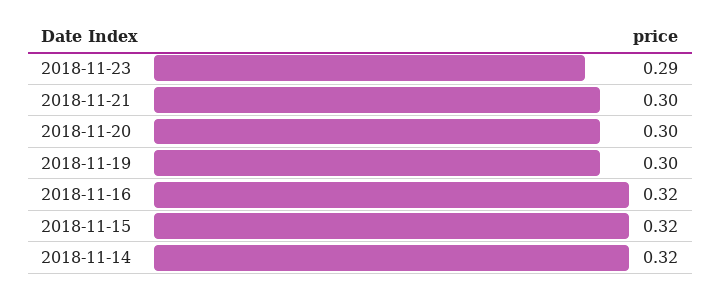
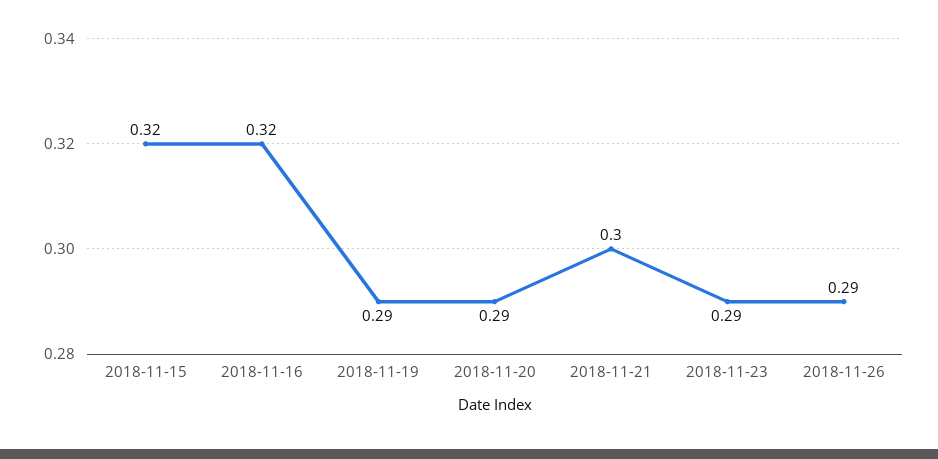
2018-11-20: 0.3 -> 0.29
2018-11-19: 0.3 -> 0.29
2018-11-14: 0.32 -> none
2018-11-26: none -> 0.29

